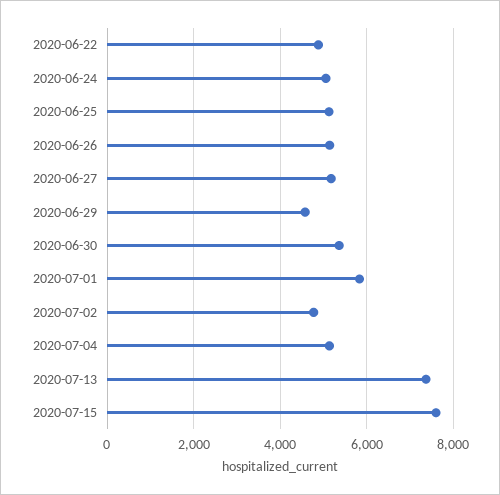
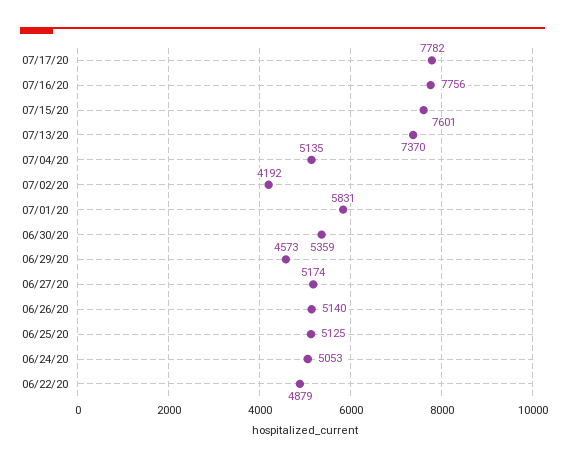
2020-07-02: 4800 -> 4192
07/17/20: none -> 7782
07/16/20: none -> 7756

